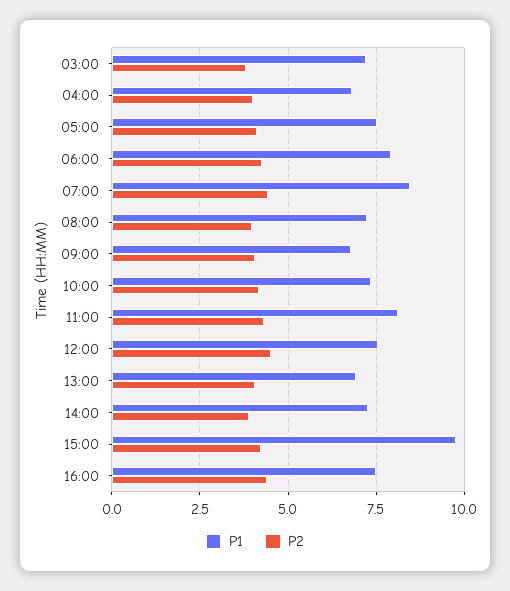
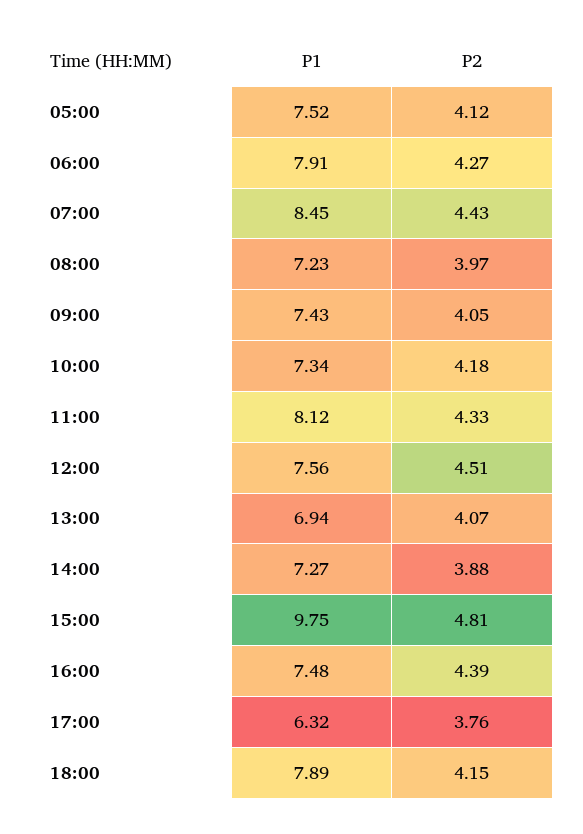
P1, 03:00: 7.25 -> none
P2, 03:00: 3.75 -> none
P1, 04:00: 6.75 -> none
P2, 04:00: 4 -> none
P1, 09:00: 6.75 -> 7.43
P2, 15:00: 4.25 -> 4.81
P1, 17:00: none -> 6.32
P2, 17:00: none -> 3.76
P1, 18:00: none -> 7.89
P2, 18:00: none -> 4.15

